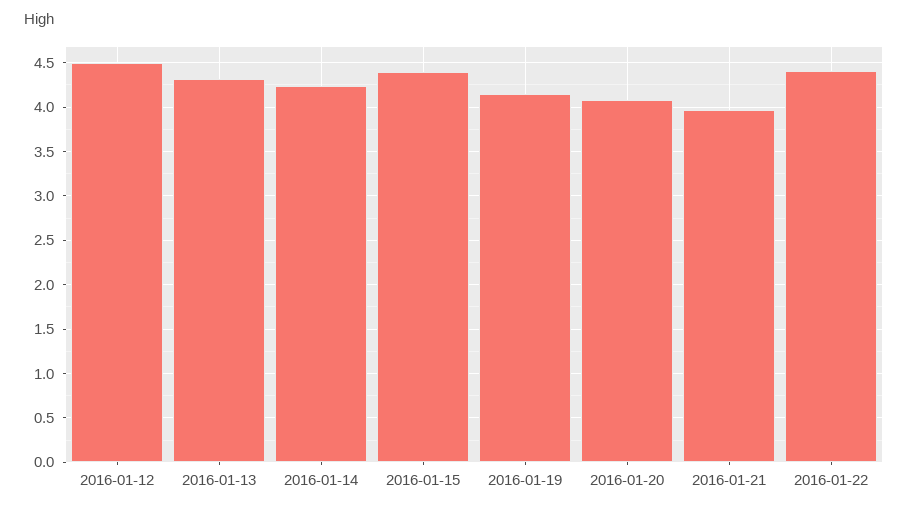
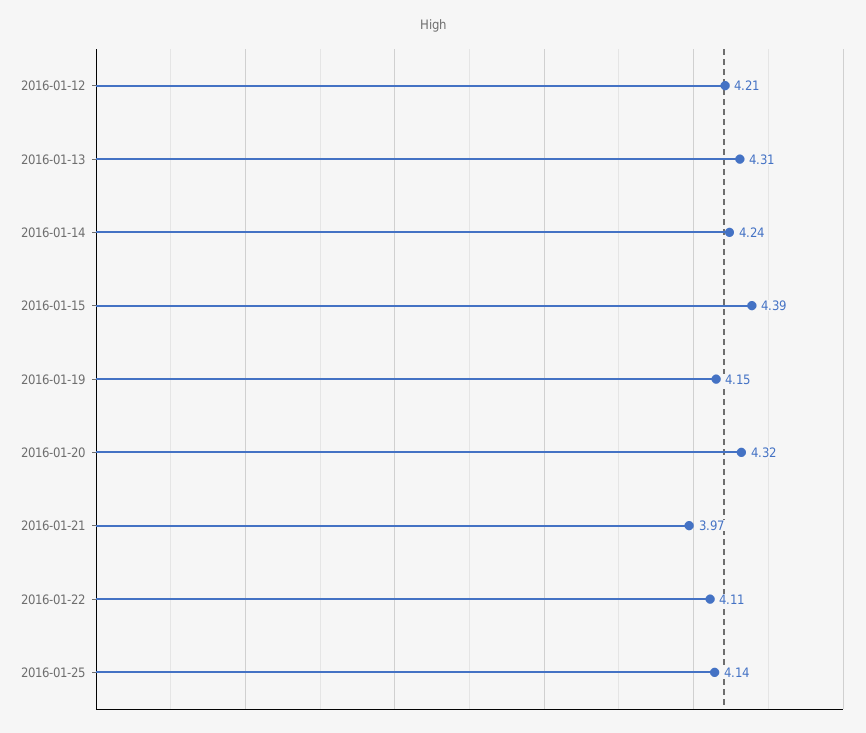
2016-01-12: 4.5 -> 4.21
2016-01-20: 4.1 -> 4.32
2016-01-22: 4.4 -> 4.11
2016-01-25: none -> 4.14

